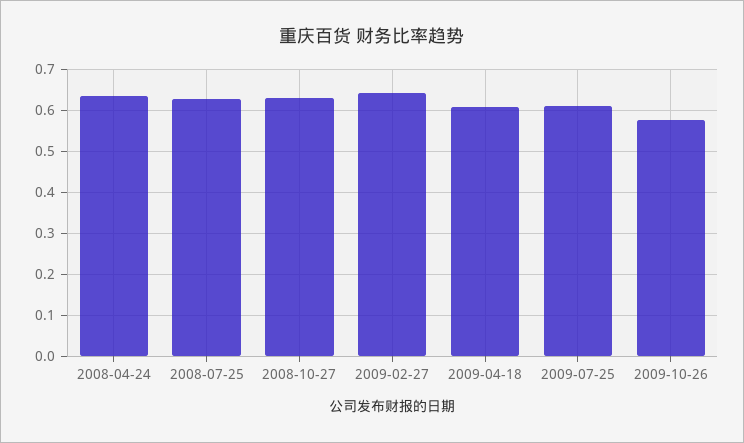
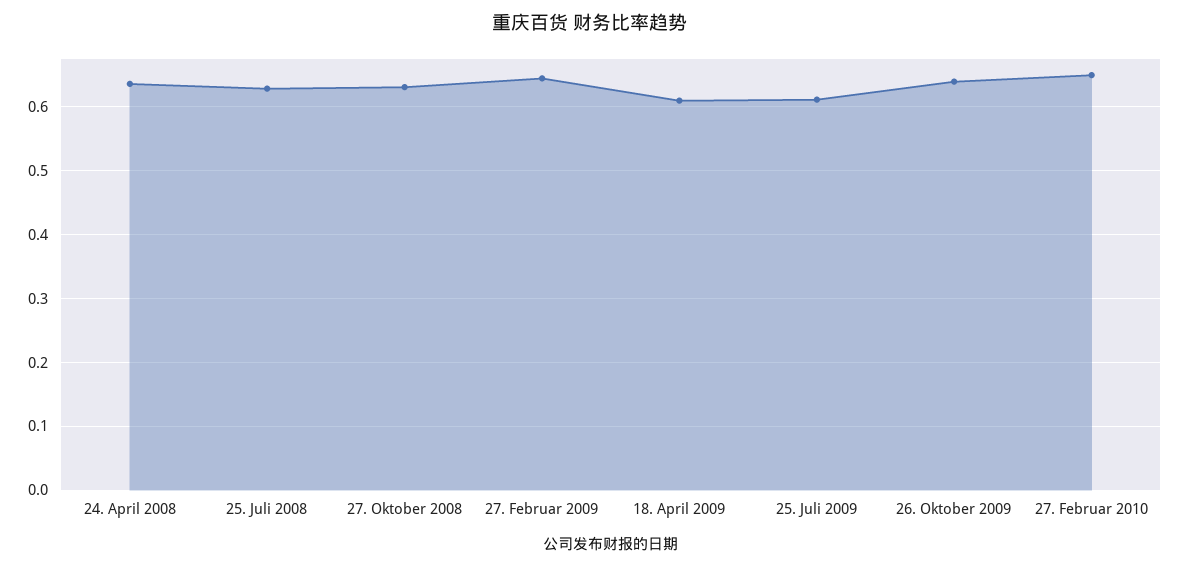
2009-10-26: 0.58 -> 0.64
27. Februar 2010: none -> 0.65

